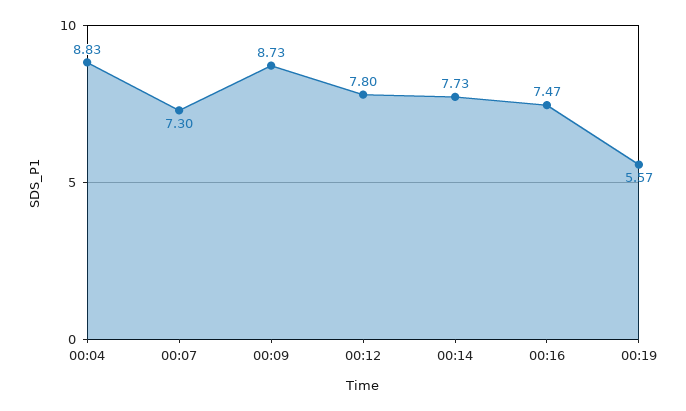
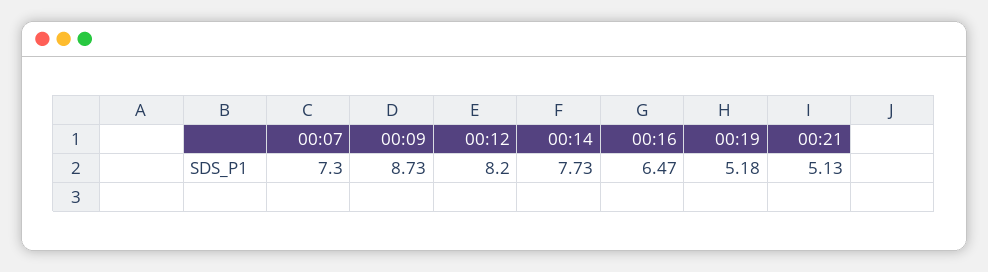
00:04: 8.83 -> none
00:12: 7.8 -> 8.2
00:16: 7.47 -> 6.47
00:19: 5.57 -> 5.18
00:21: none -> 5.13

